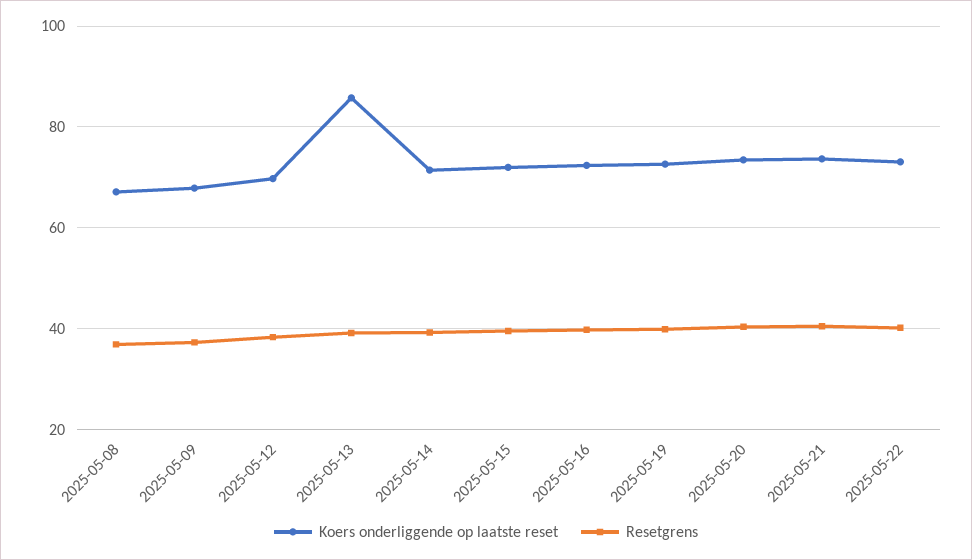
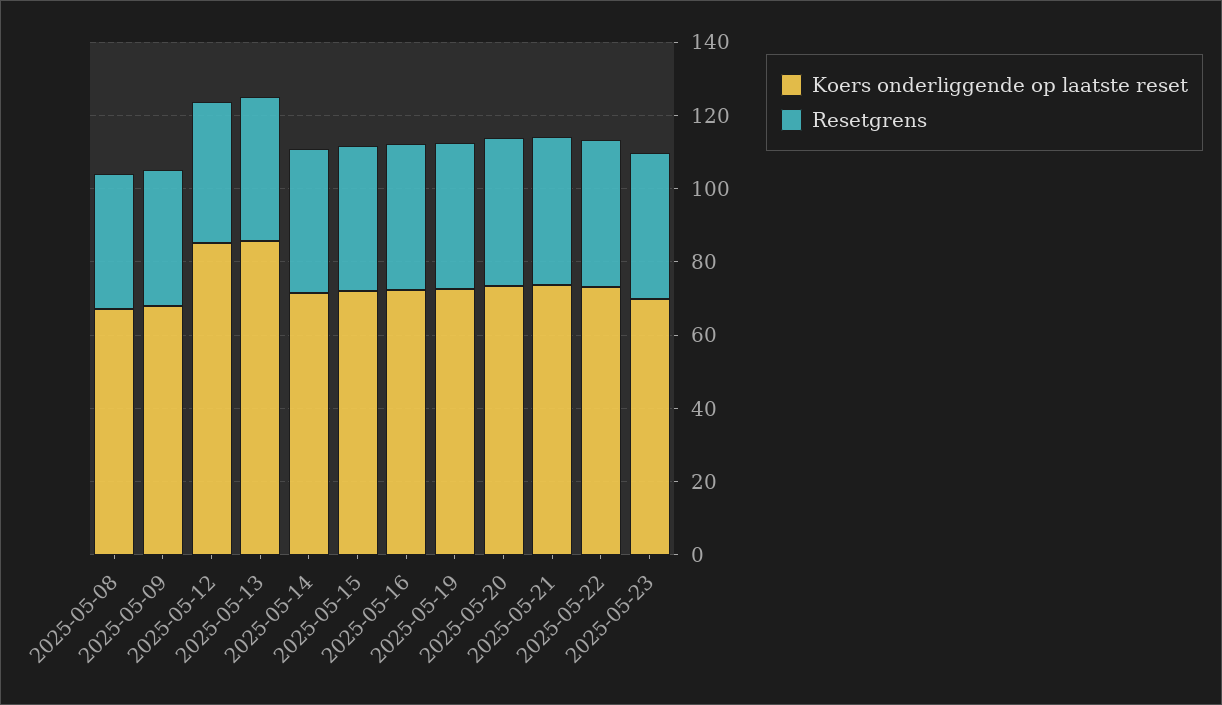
Koers onderliggende op laatste reset, 2025-05-12: 70 -> 85
Koers onderliggende op laatste reset, 2025-05-23: none -> 70
Resetgrens, 2025-05-23: none -> 40

